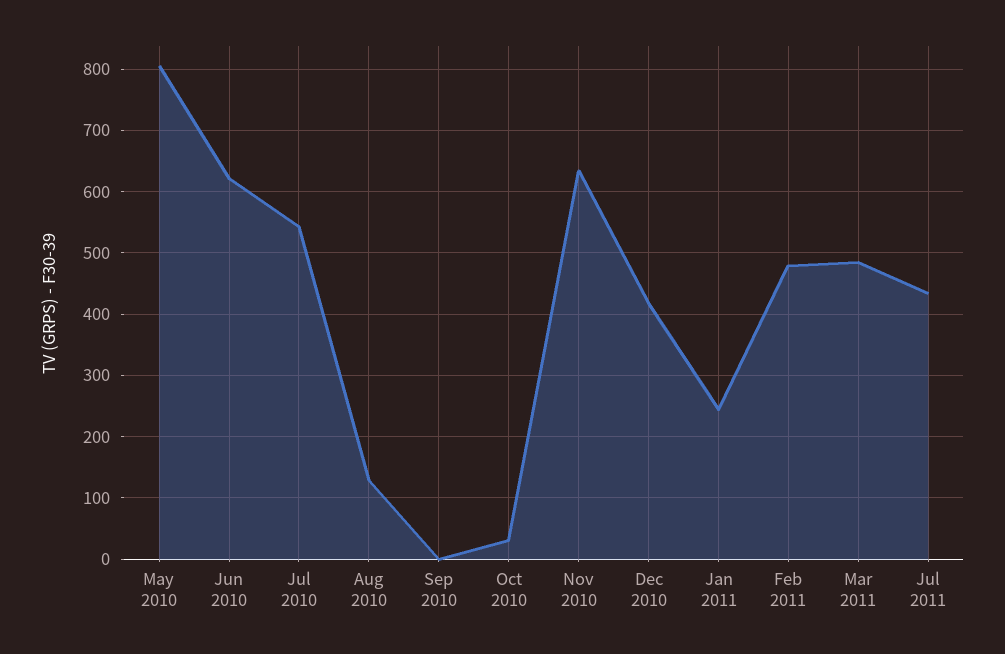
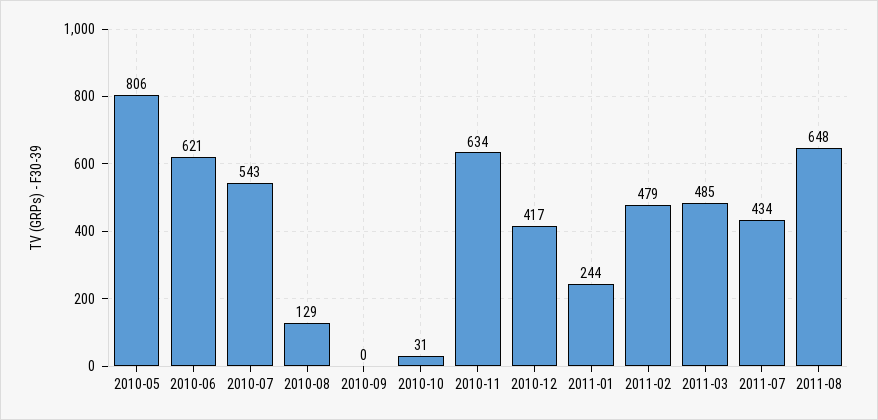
2011-08: none -> 648

